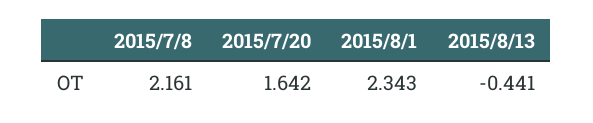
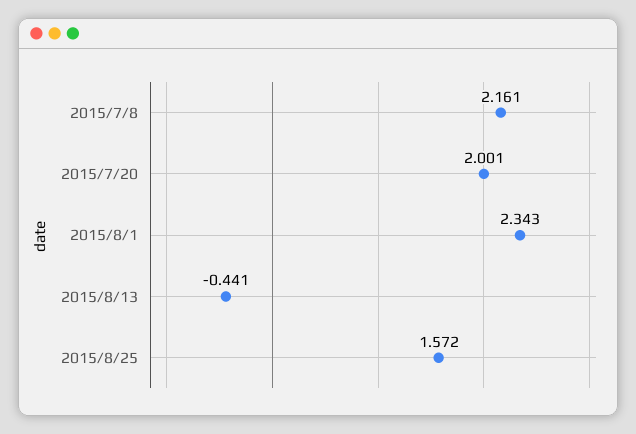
2015/7/20: 1.642 -> 2.001
2015/8/25: none -> 1.572

